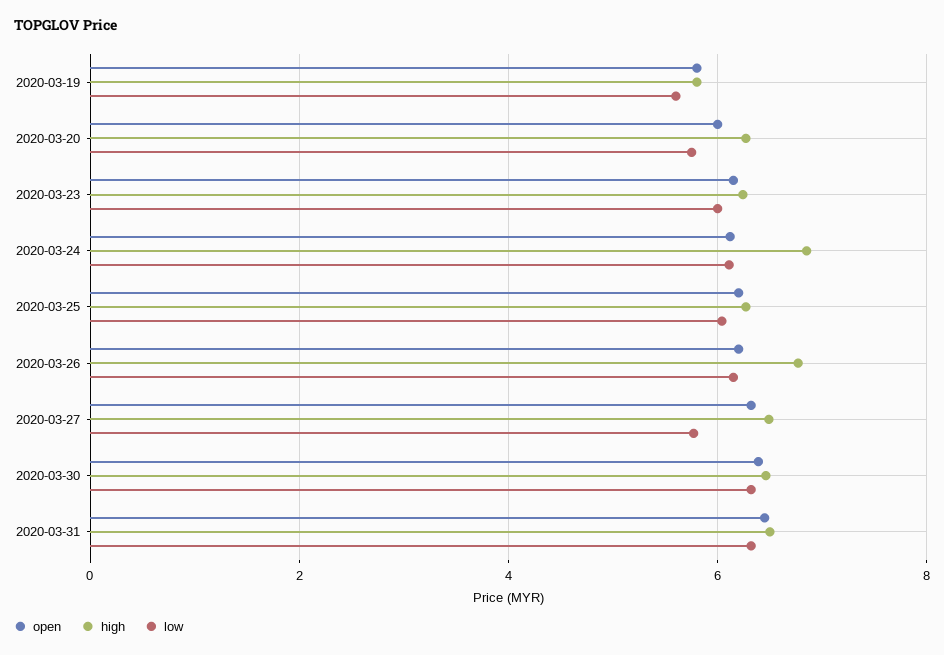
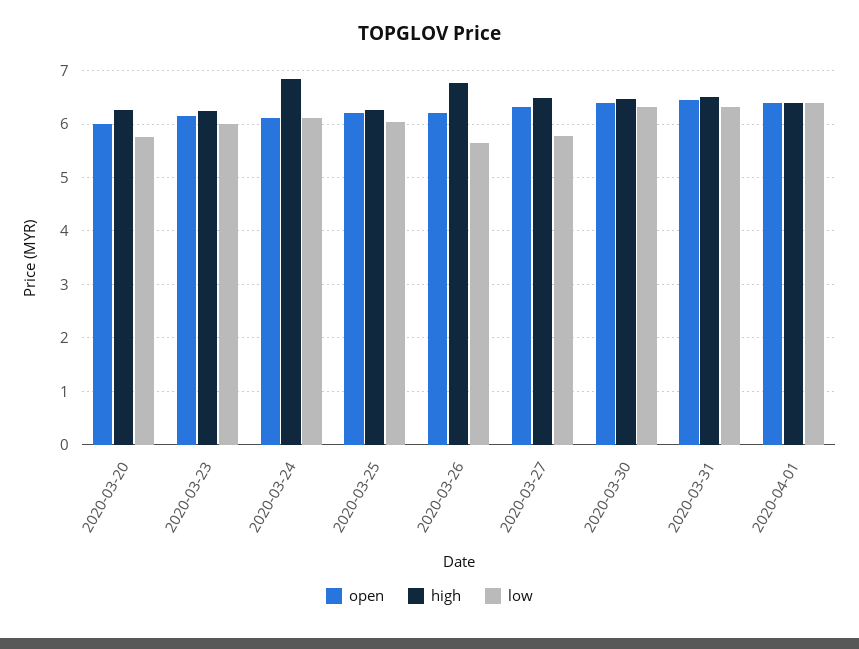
open, 2020-03-19: 5.8 -> none
high, 2020-03-19: 5.8 -> none
low, 2020-03-19: 5.6 -> none
low, 2020-03-26: 6.2 -> 5.6
open, 2020-04-01: none -> 6.4
high, 2020-04-01: none -> 6.4
low, 2020-04-01: none -> 6.4

